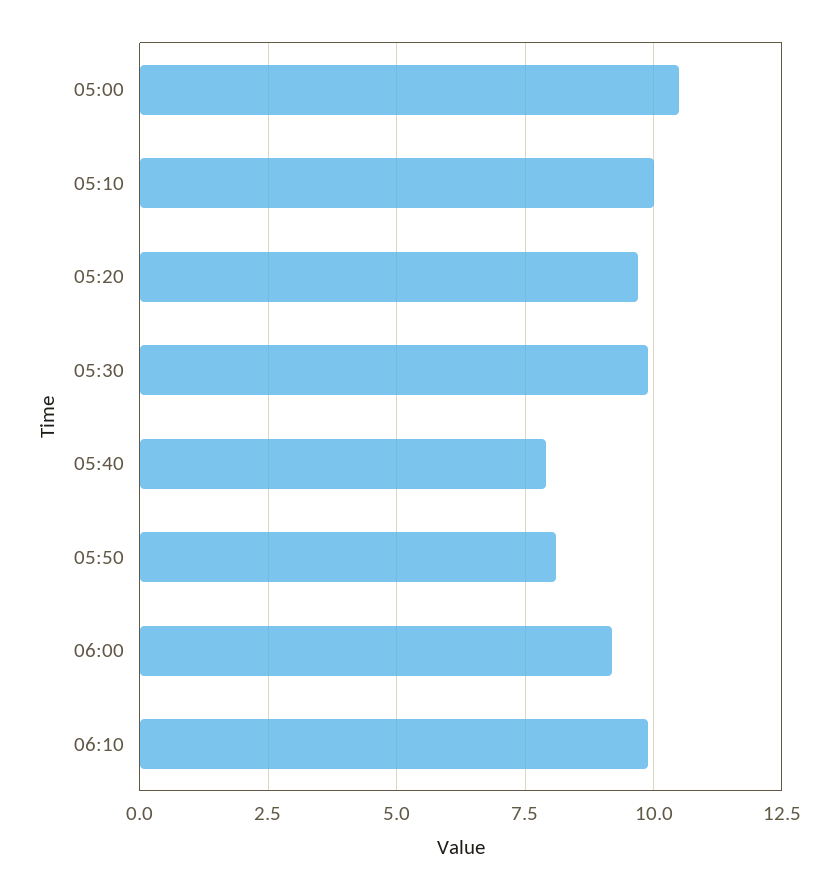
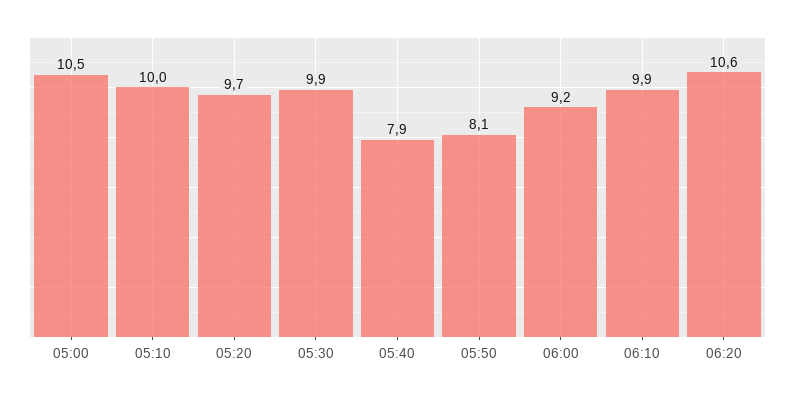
06:20: none -> 10.6

